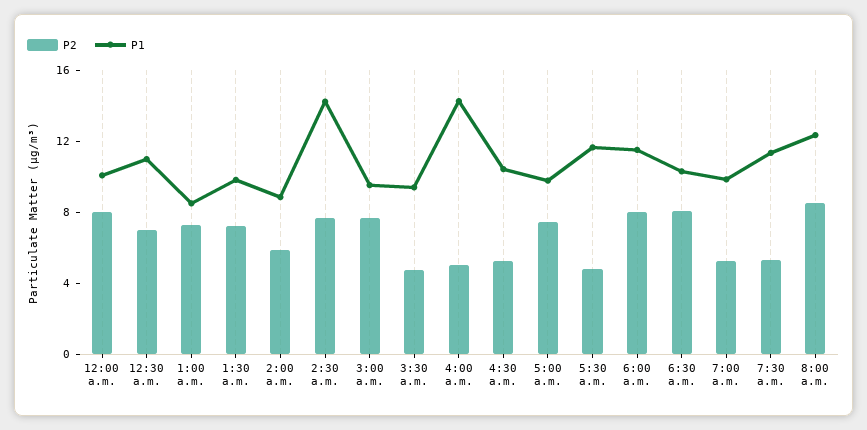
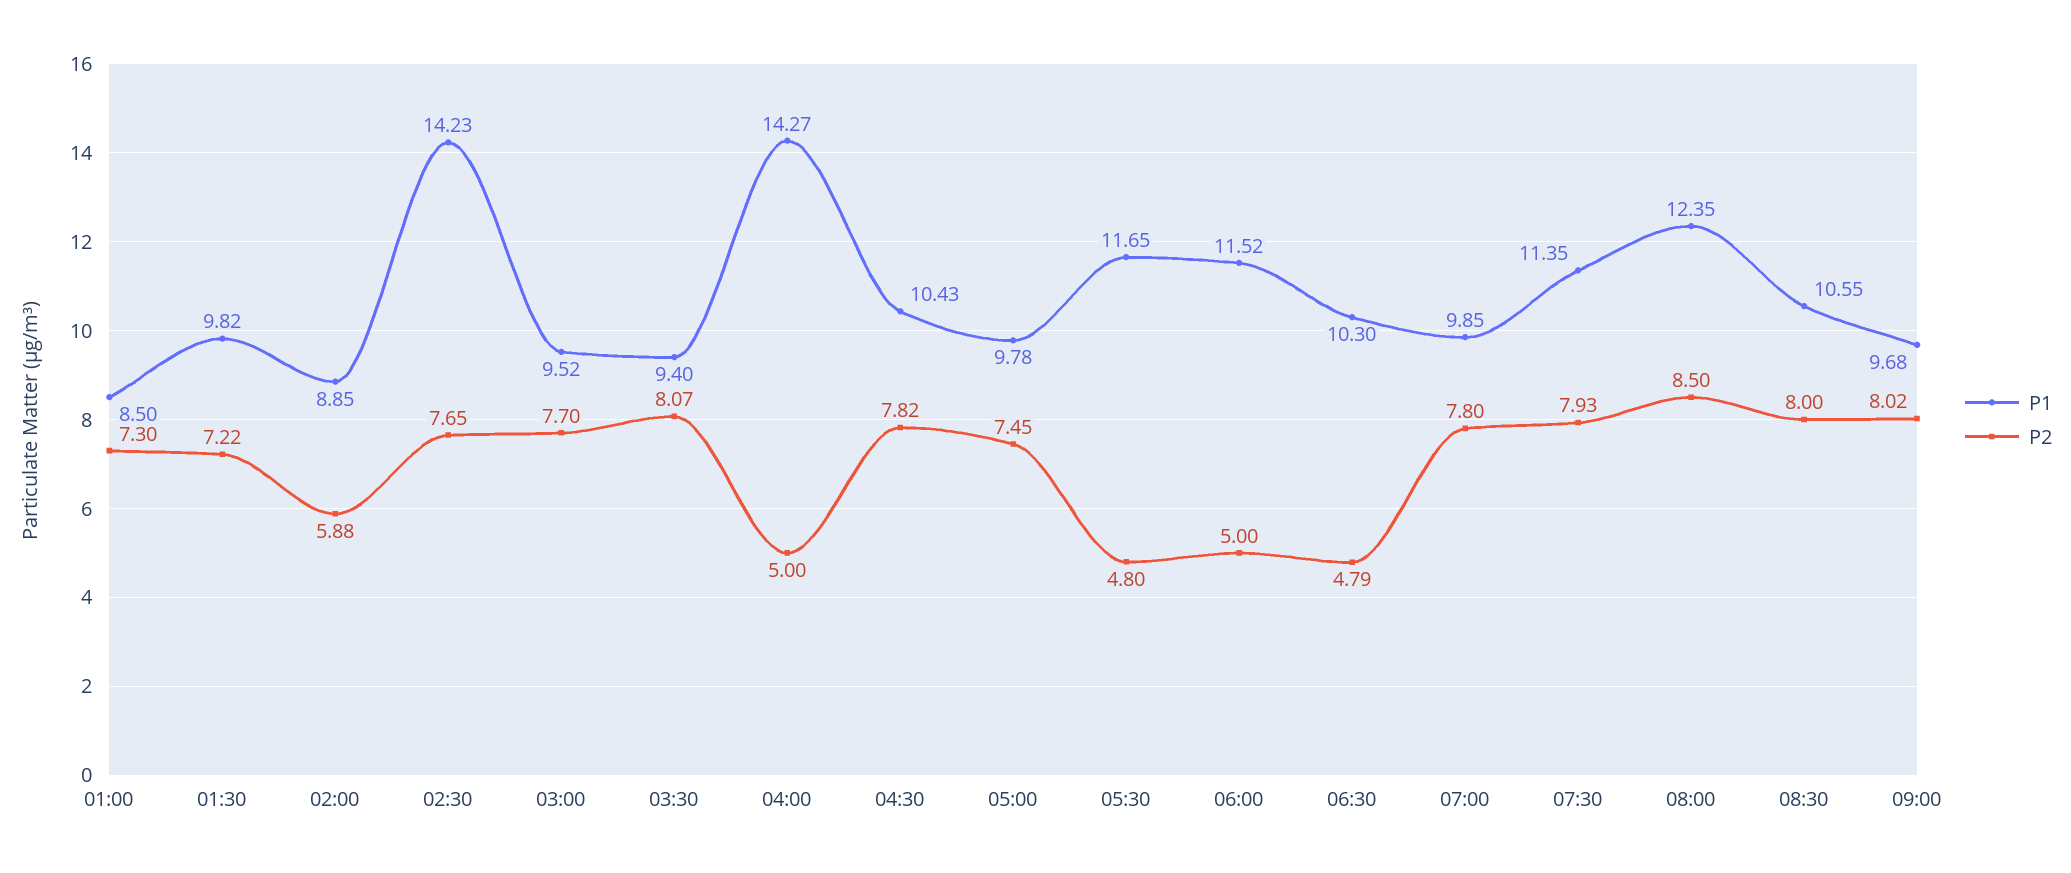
P2, 12:00 a.m.: 8 -> none
P1, 12:00 a.m.: 10 -> none
P2, 12:30 a.m.: 7 -> none
P1, 12:30 a.m.: 11 -> none
P2, 3:30 a.m.: 5 -> 8.07
P2, 4:30 a.m.: 5 -> 7.82
P2, 6:00 a.m.: 8 -> 5
P2, 6:30 a.m.: 8 -> 4.79
P2, 7:00 a.m.: 5 -> 7.8
P2, 7:30 a.m.: 5 -> 7.93
P1, 08:30: none -> 10.55
P2, 08:30: none -> 8
P1, 09:00: none -> 9.68
P2, 09:00: none -> 8.02

